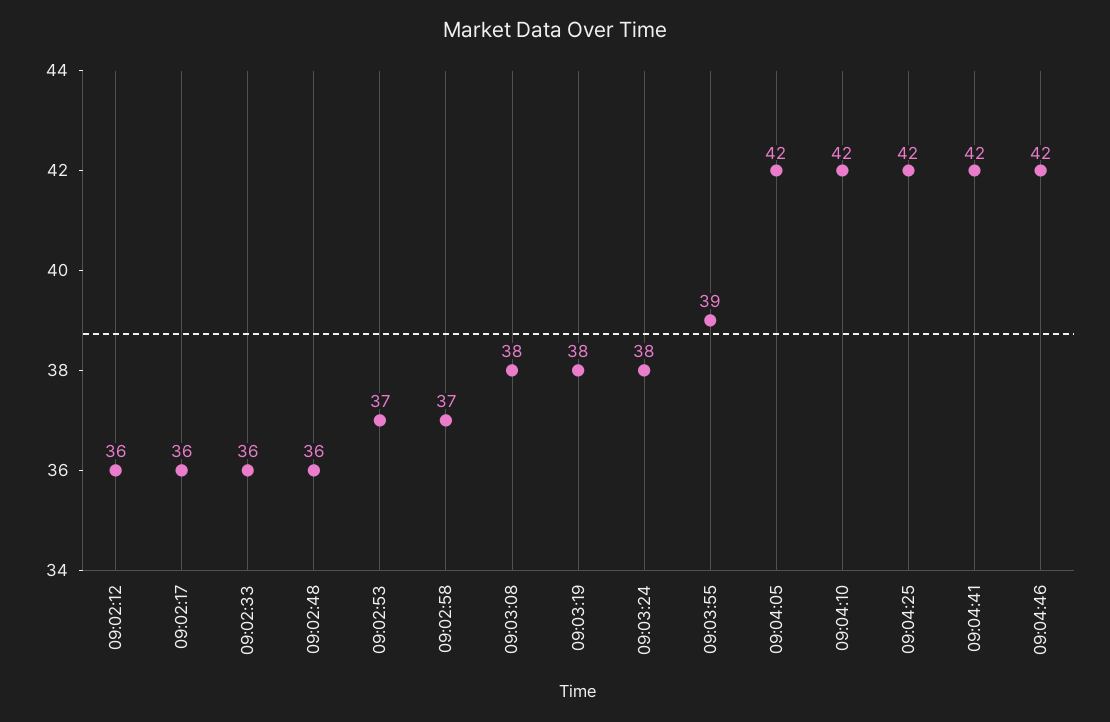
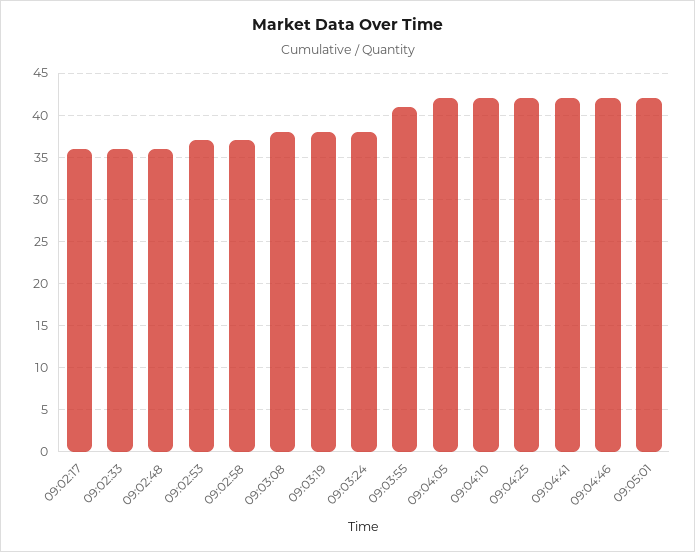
09:02:12: 36 -> none
09:03:55: 39 -> 41
09:05:01: none -> 42

